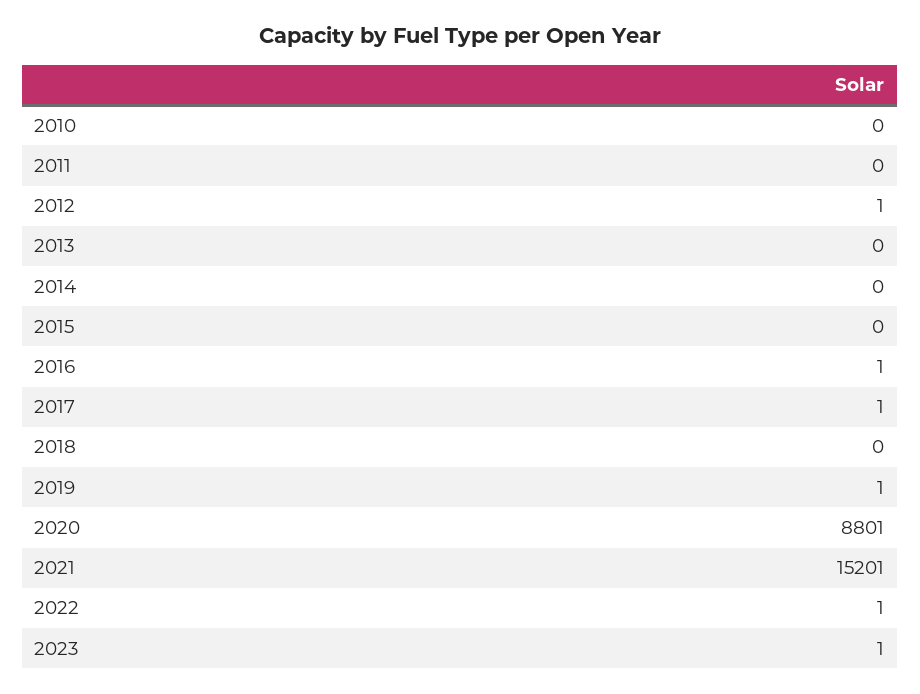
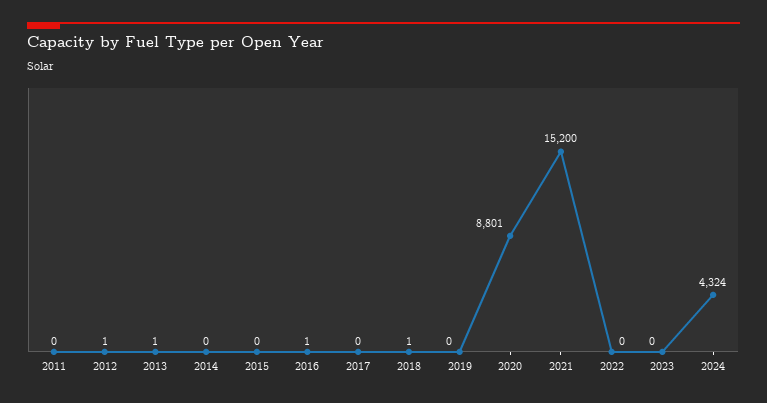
2010: 0 -> none
2013: 0 -> 1
2017: 1 -> 0
2018: 0 -> 1
2019: 1 -> 0
2021: 15201 -> 15200
2022: 1 -> 0
2023: 1 -> 0
2024: none -> 4324

